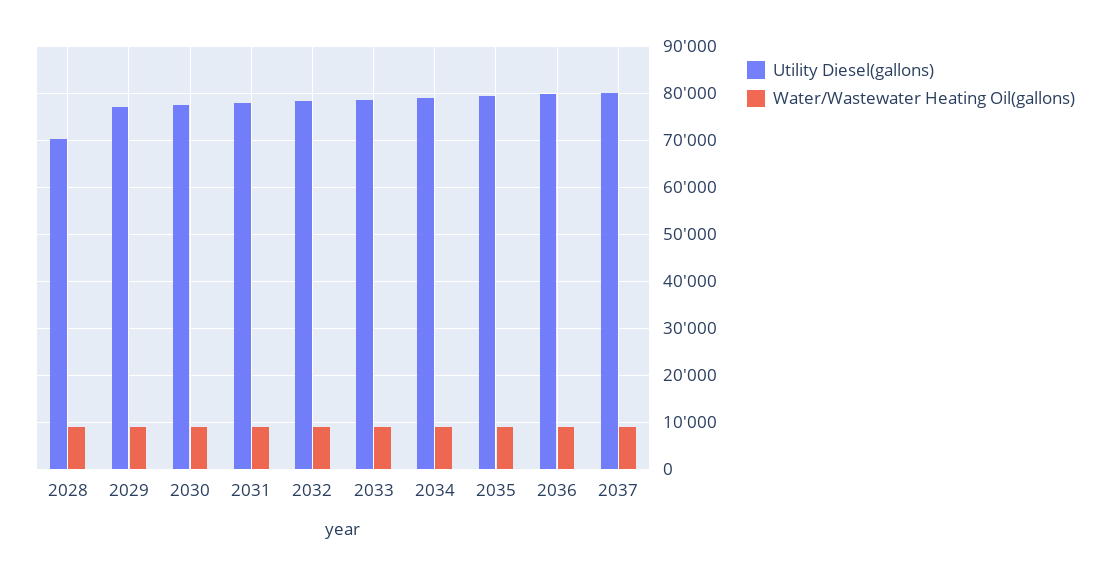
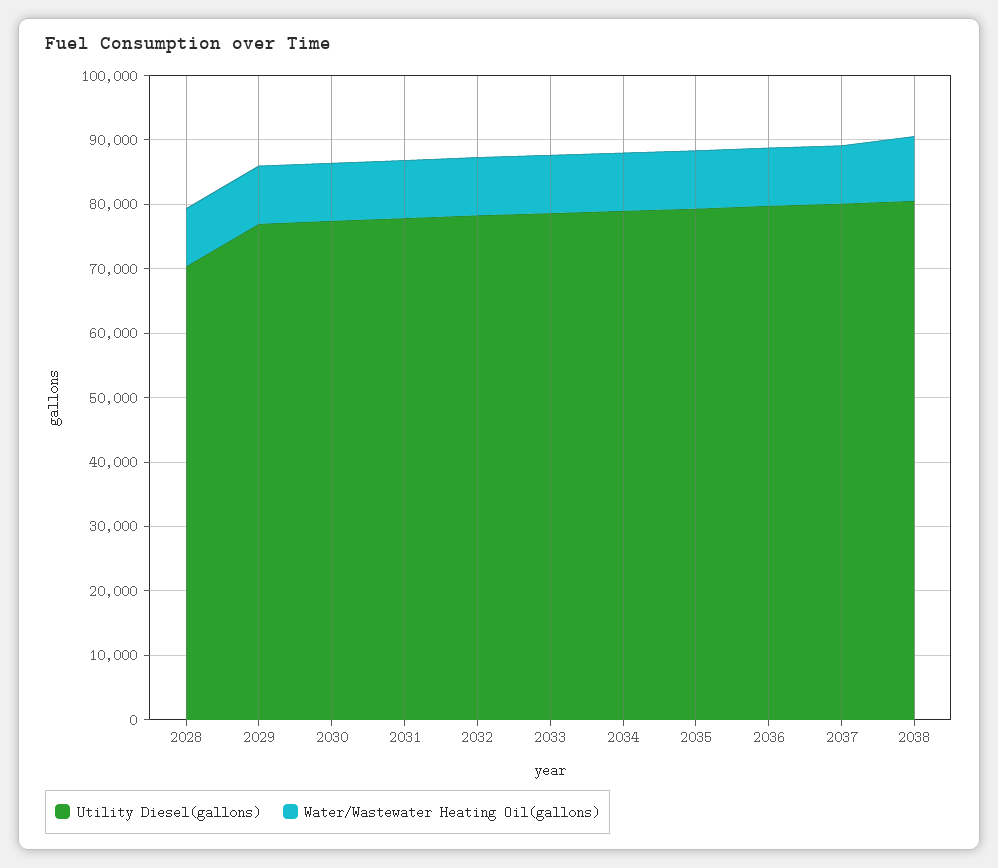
Utility Diesel(gallons), 2038: none -> 80000
Water/Wastewater Heating Oil(gallons), 2038: none -> 10000

